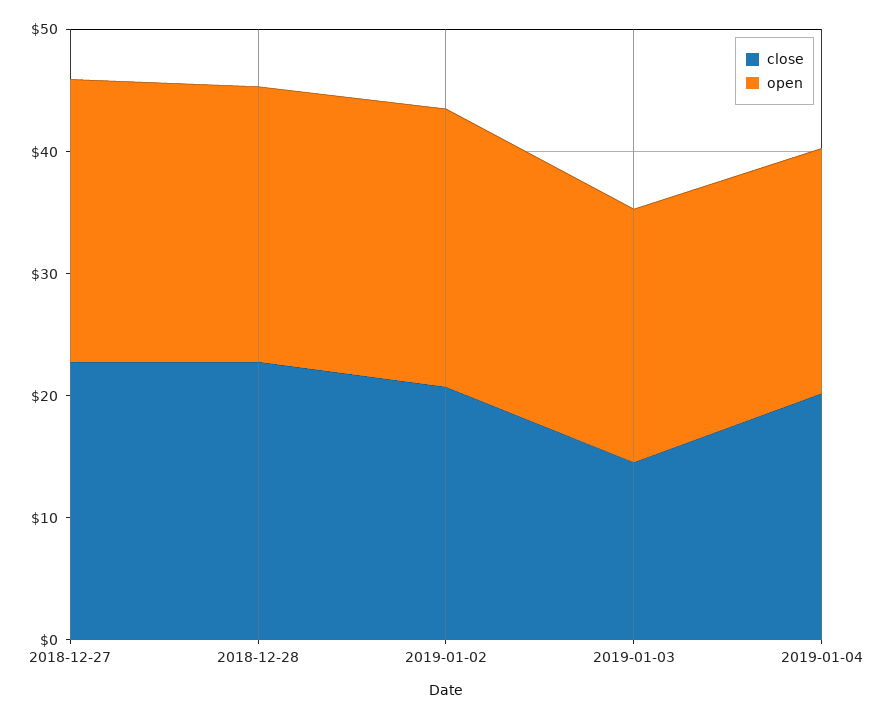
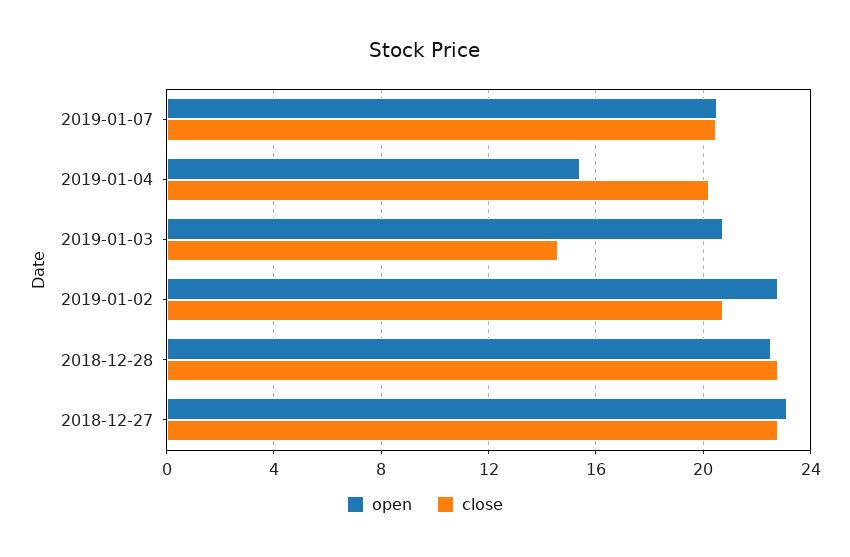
open, 2019-01-04: 20 -> 15.5
open, 2019-01-07: none -> 20.5
close, 2019-01-07: none -> 20.5

